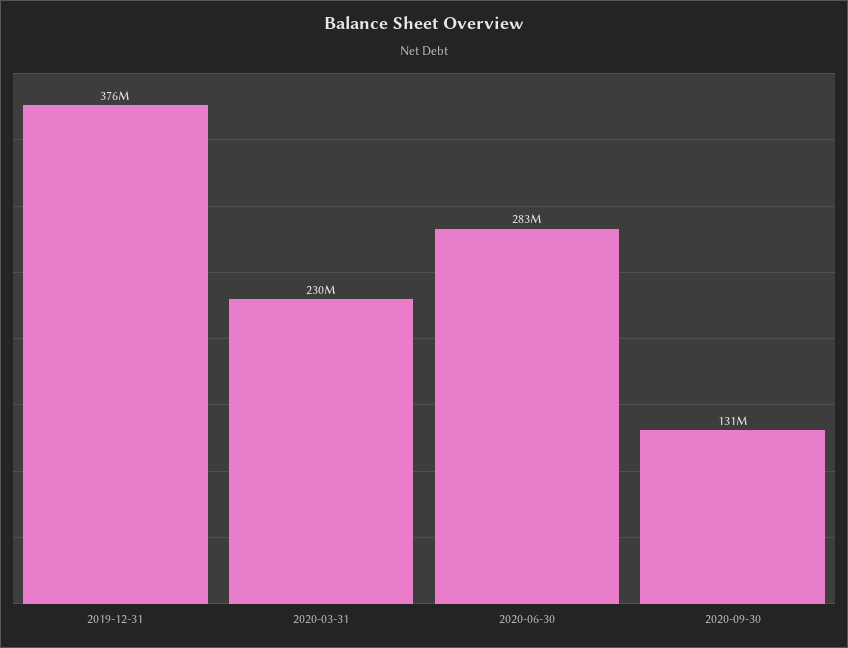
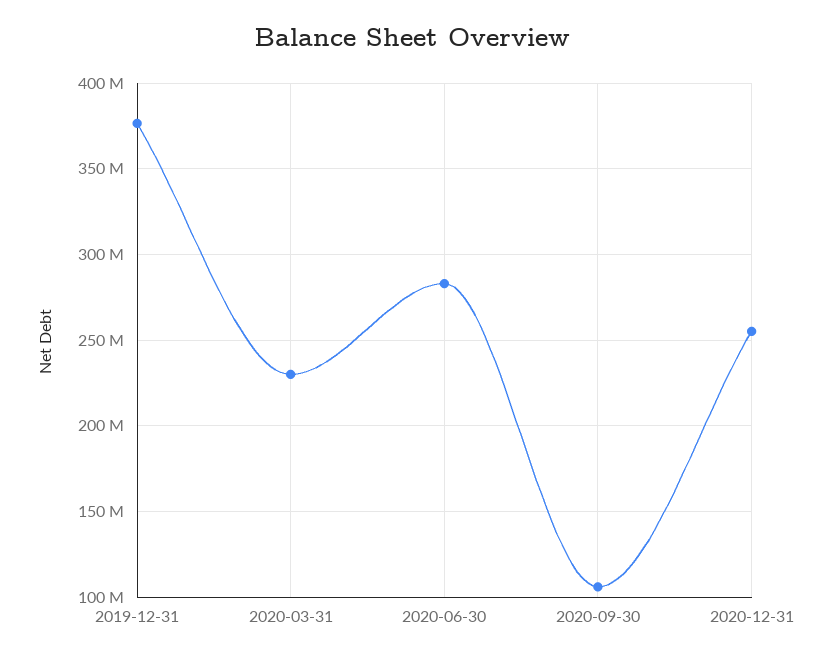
2020-09-30: 131000000 -> 105000000
2020-12-31: none -> 255000000

